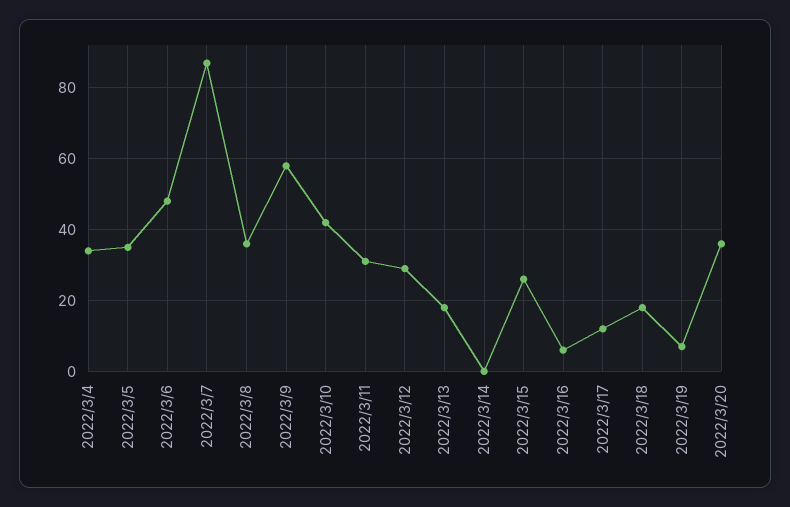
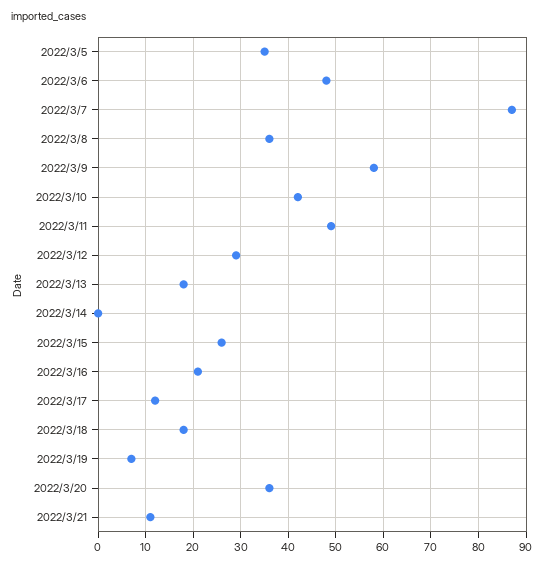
2022/3/4: 35 -> none
2022/3/11: 30 -> 50
2022/3/16: 5 -> 20
2022/3/21: none -> 10

